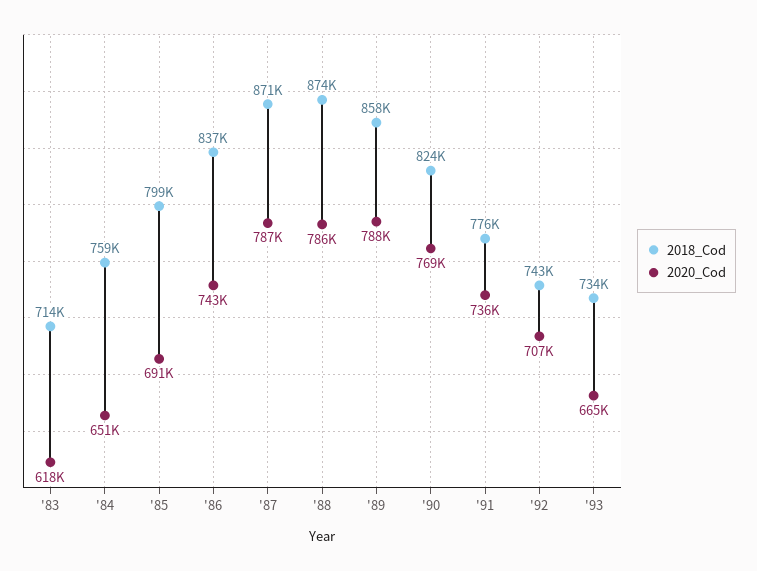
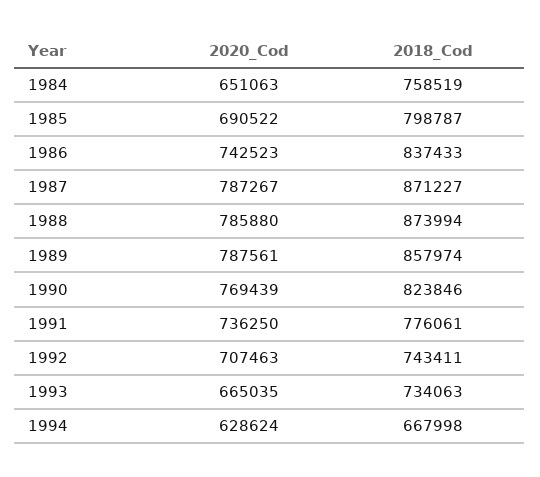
2018_Cod, '83: 714000 -> none
2020_Cod, '83: 618000 -> none
2020_Cod, 1994: none -> 628624
2018_Cod, 1994: none -> 667998

